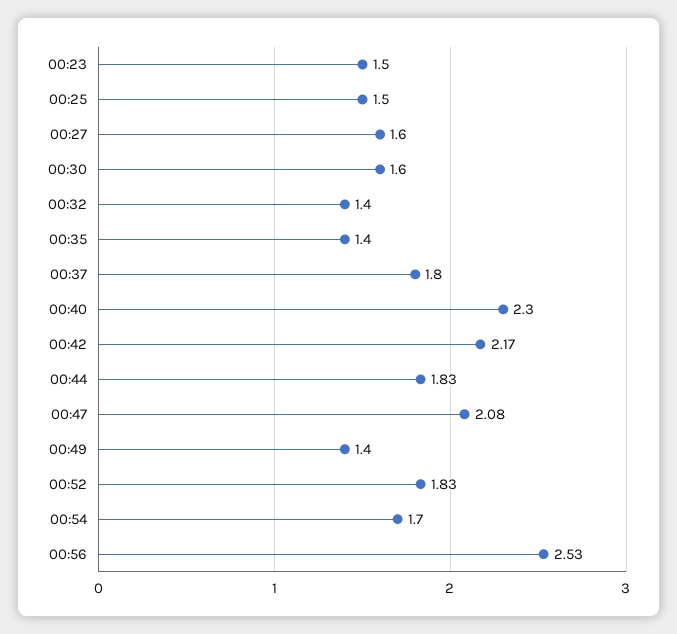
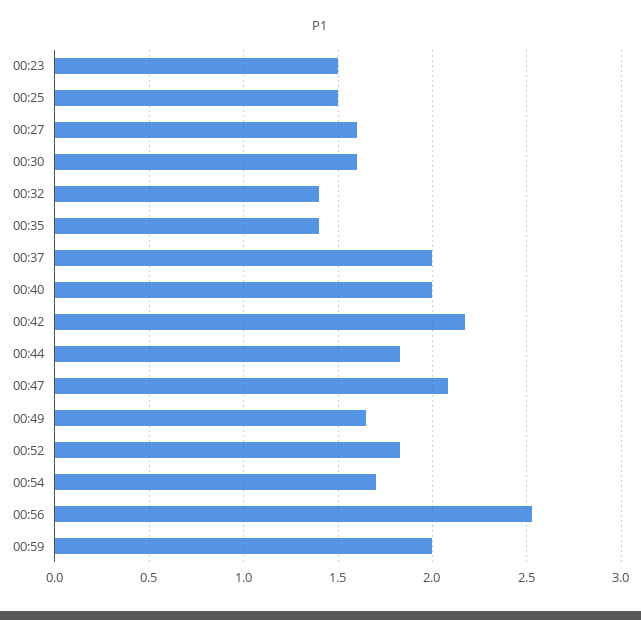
00:37: 1.8 -> 2
00:40: 2.3 -> 2
00:49: 1.4 -> 1.65
00:59: none -> 2

